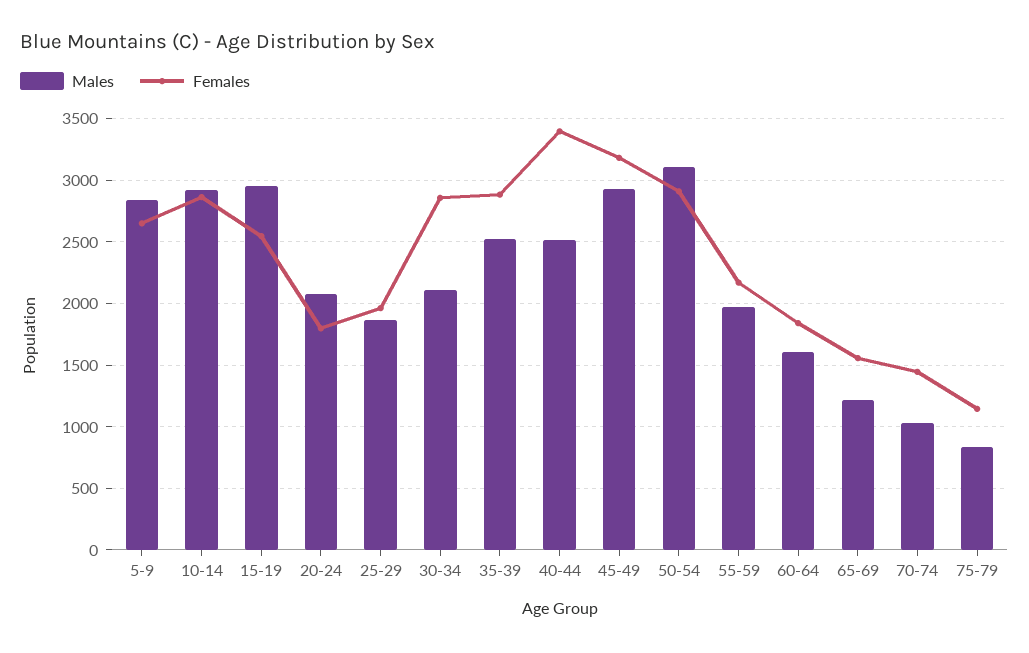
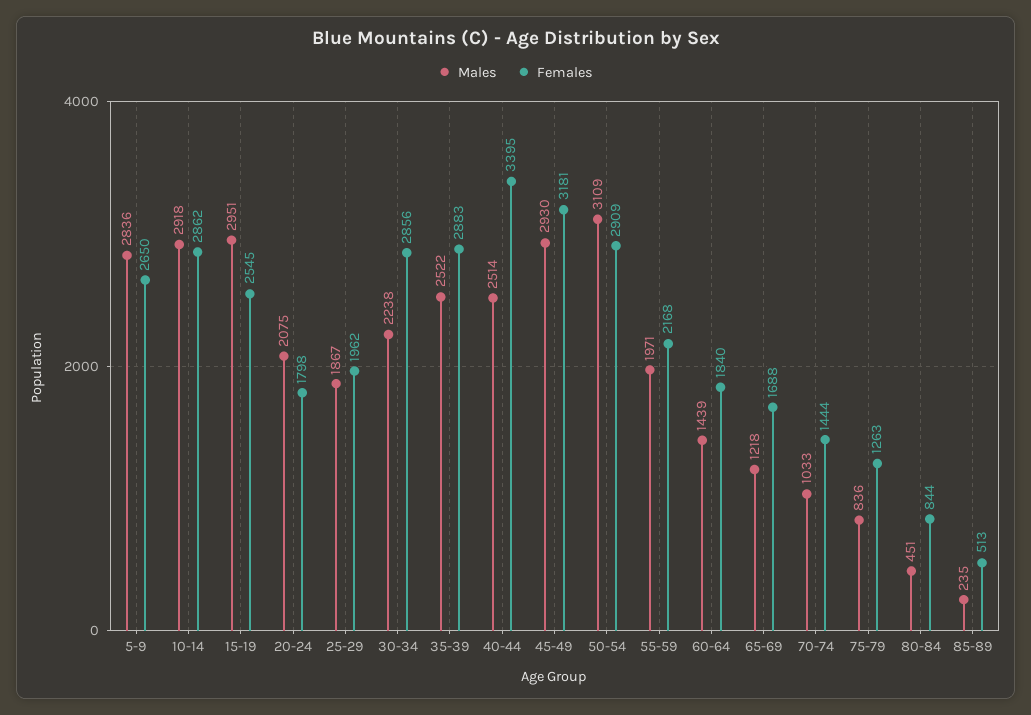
Males, 30-34: 2100 -> 2238
Males, 60-64: 1600 -> 1439
Females, 65-69: 1550 -> 1688
Females, 75-79: 1150 -> 1263
Males, 80-84: none -> 451
Females, 80-84: none -> 844
Males, 85-89: none -> 235
Females, 85-89: none -> 513

